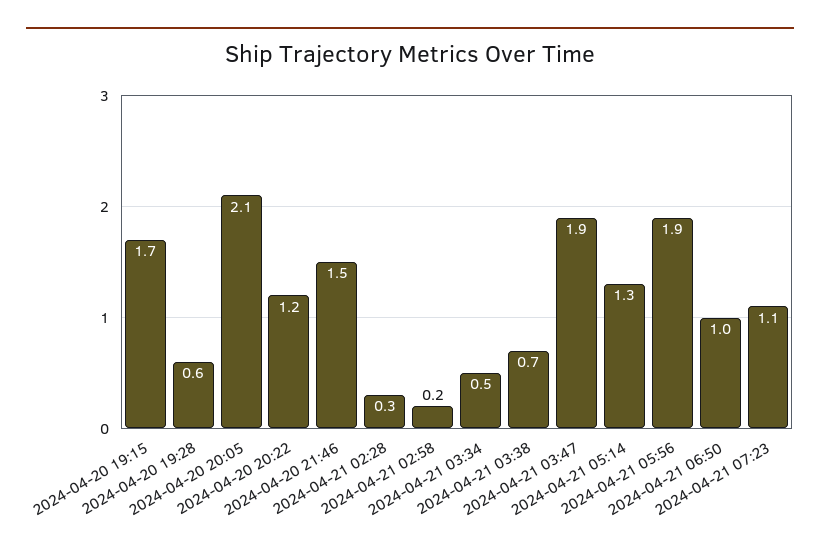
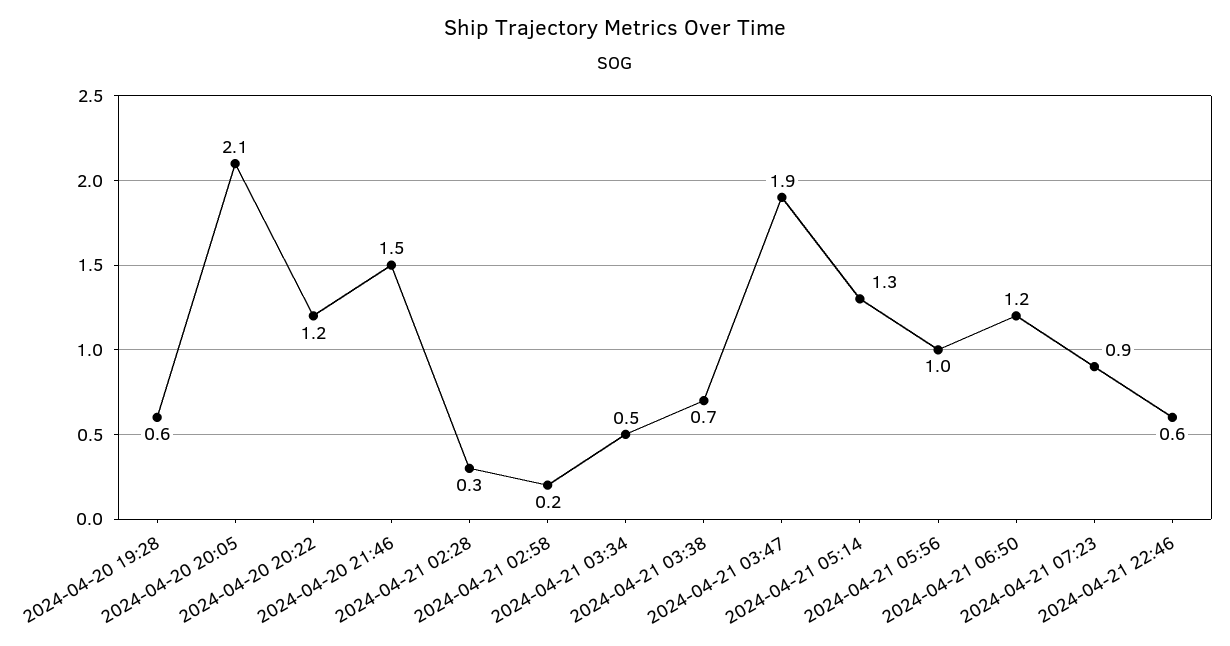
2024-04-20 19:15: 1.7 -> none
2024-04-21 05:56: 1.9 -> 1
2024-04-21 06:50: 1 -> 1.2
2024-04-21 07:23: 1.1 -> 0.9
2024-04-21 22:46: none -> 0.6

